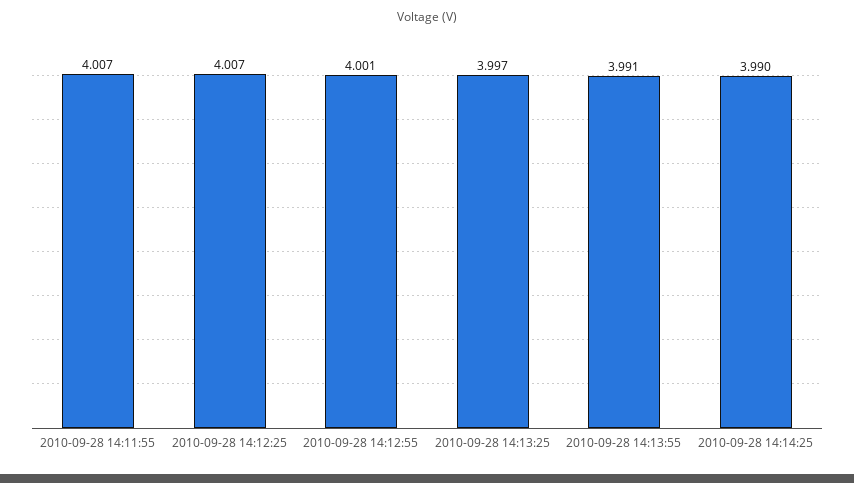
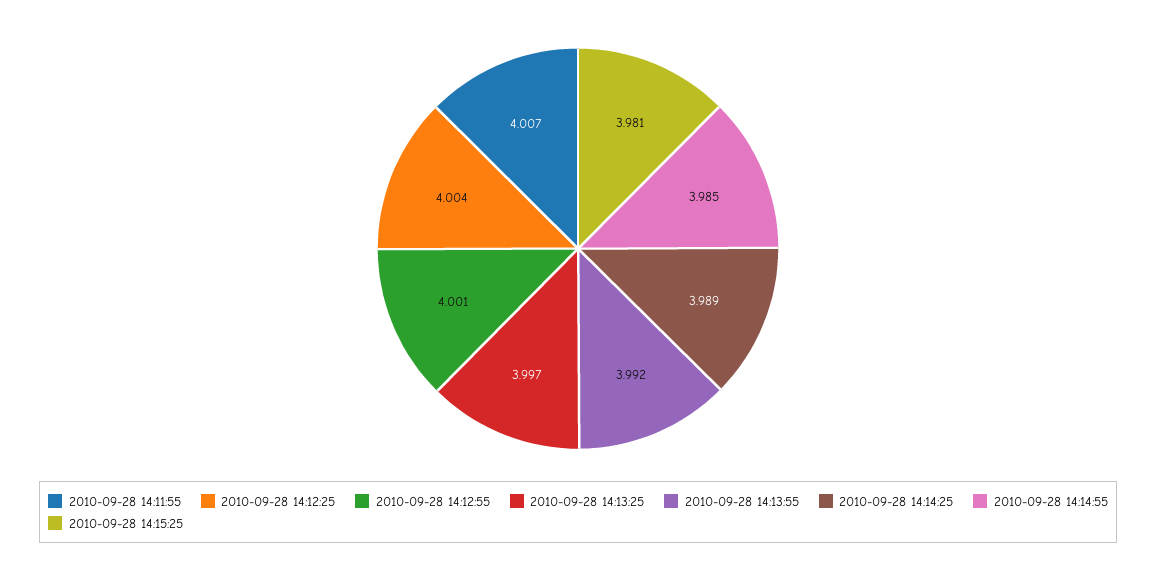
2010-09-28 14:12:25: 4.007 -> 4.004
2010-09-28 14:13:55: 3.991 -> 3.992
2010-09-28 14:14:25: 3.99 -> 3.989
2010-09-28 14:14:55: none -> 3.985
2010-09-28 14:15:25: none -> 3.981

